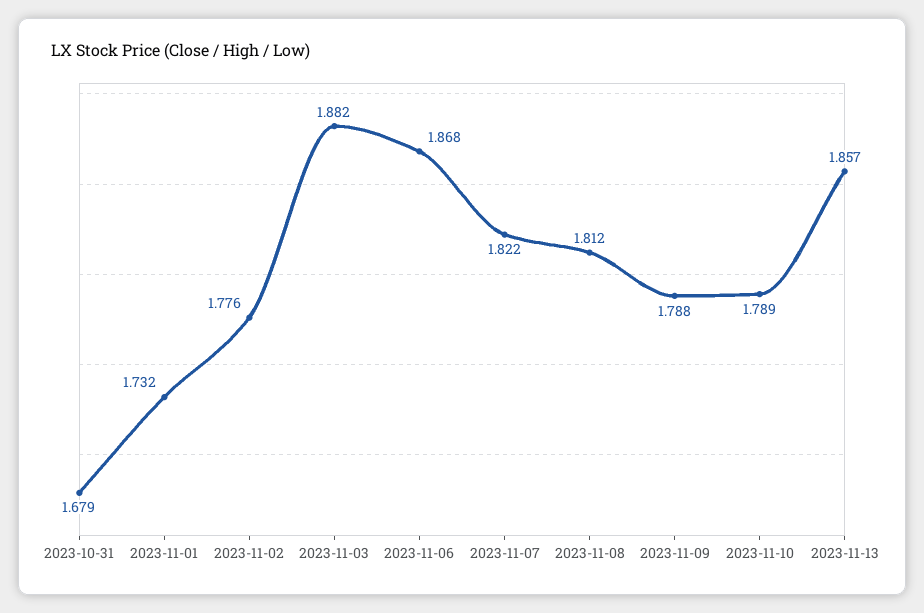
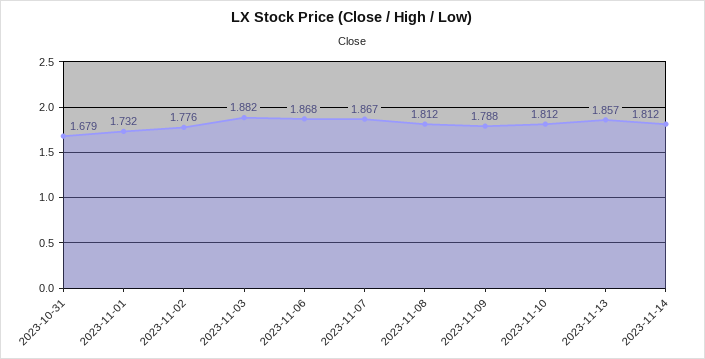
2023-11-07: 1.822 -> 1.867
2023-11-10: 1.789 -> 1.812
2023-11-14: none -> 1.812

